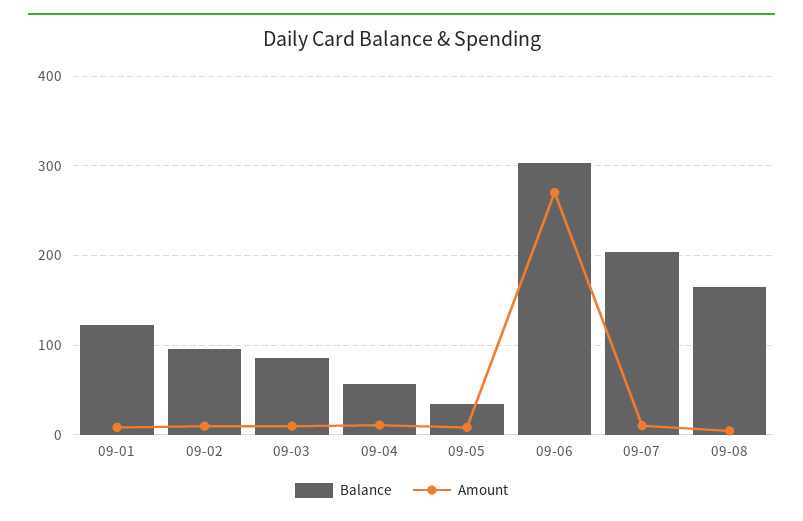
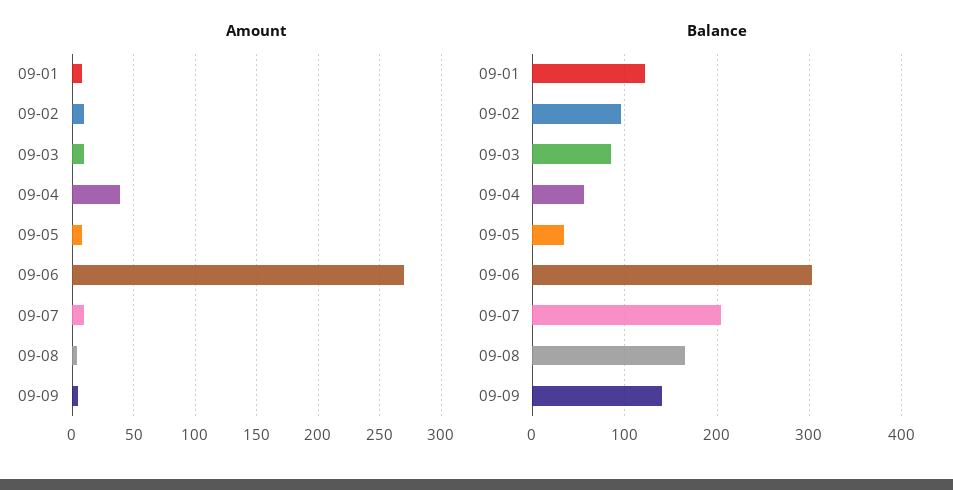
Amount, 09-04: 10 -> 40
Amount, 09-09: none -> 5
Balance, 09-09: none -> 140

